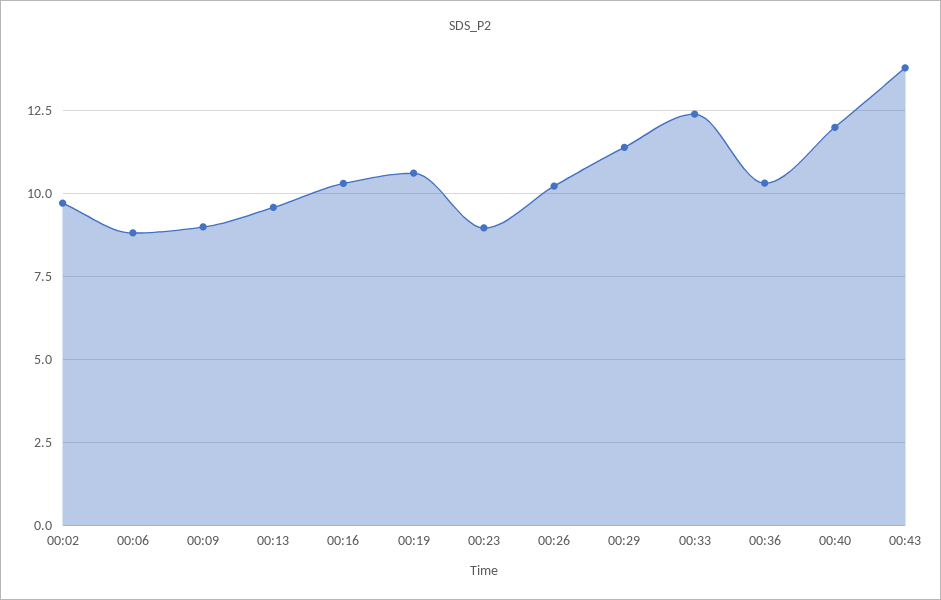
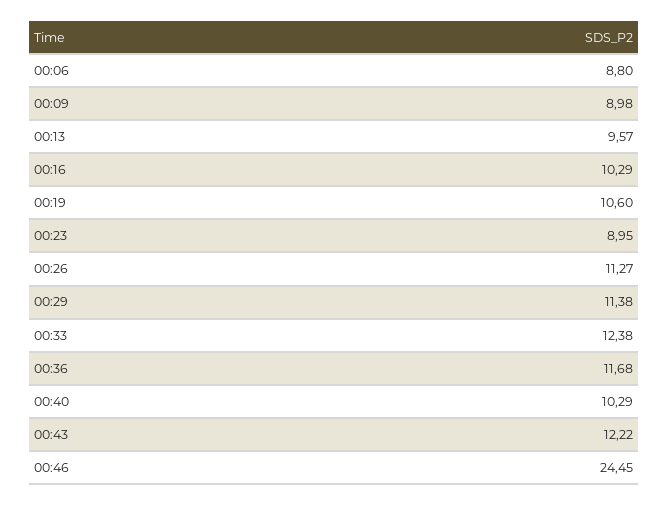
00:02: 9.75 -> none
00:26: 10.25 -> 11.27
00:36: 10.25 -> 11.68
00:40: 12 -> 10.29
00:43: 13.75 -> 12.22
00:46: none -> 24.45

